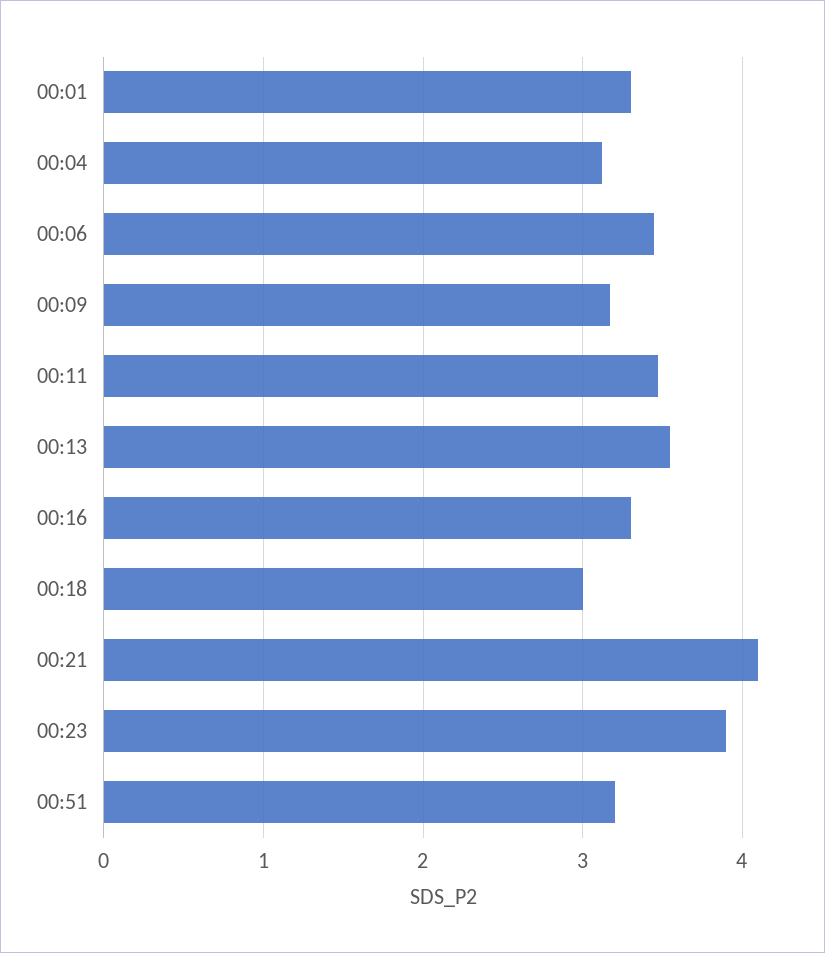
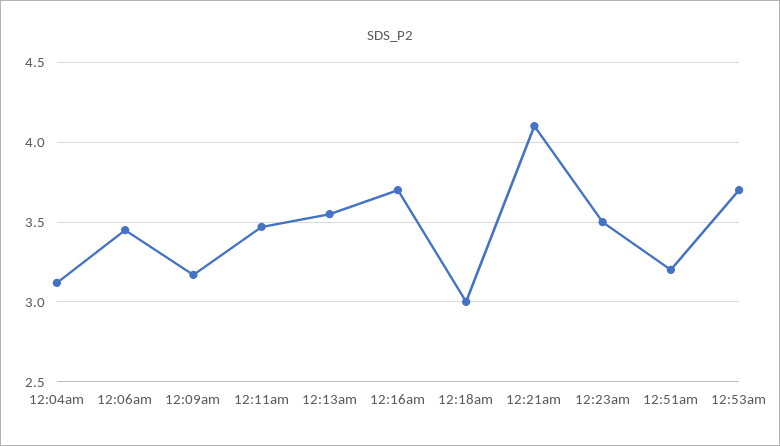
00:01: 3.3 -> none
00:16: 3.3 -> 3.7
00:23: 3.9 -> 3.5
12:53am: none -> 3.7

